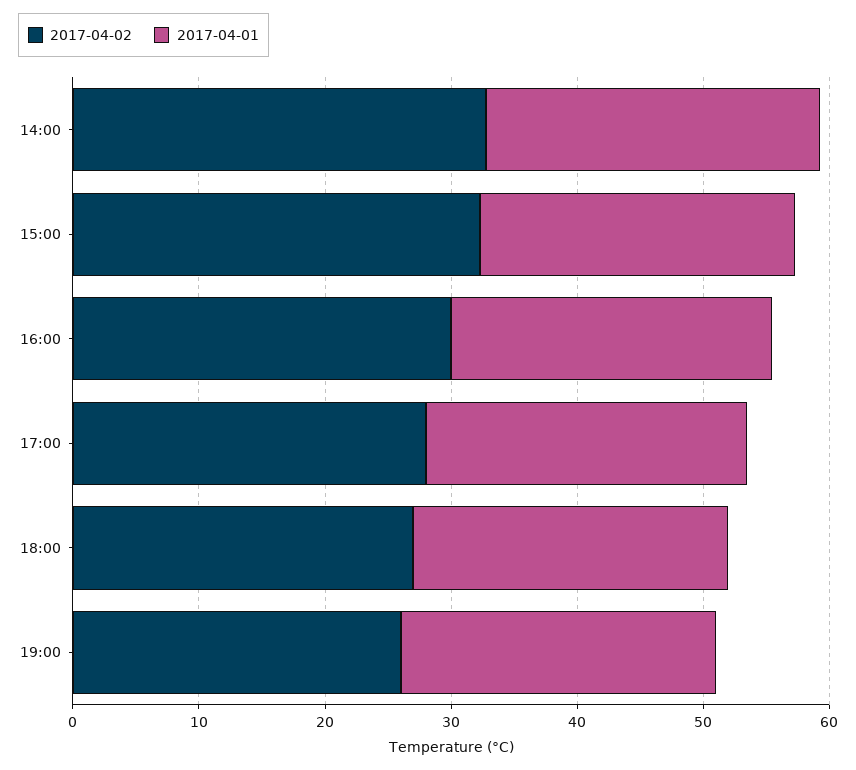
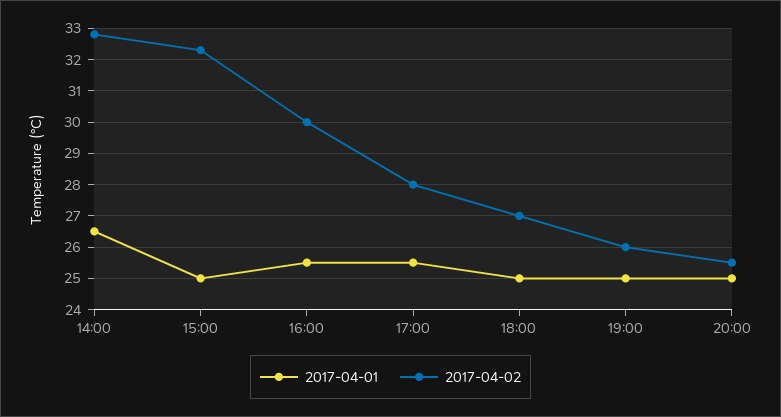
2017-04-01, 20:00: none -> 25
2017-04-02, 20:00: none -> 25.5

